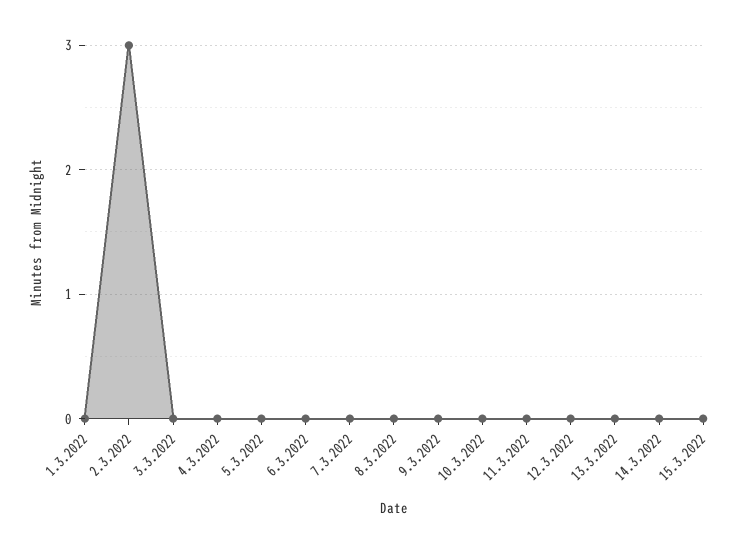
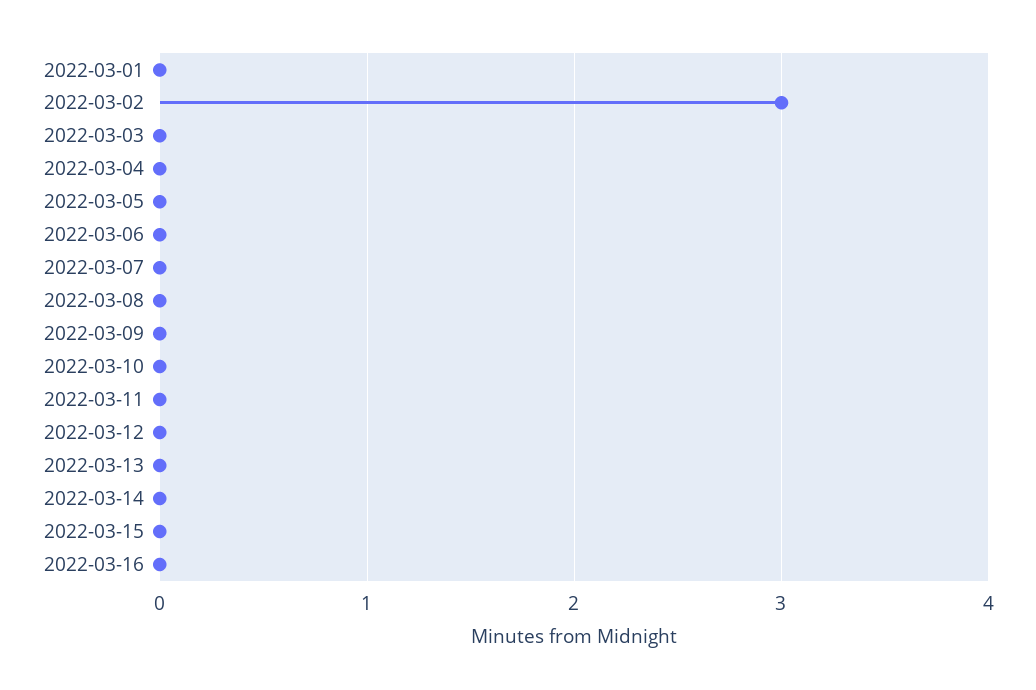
2022-03-16: none -> 0

